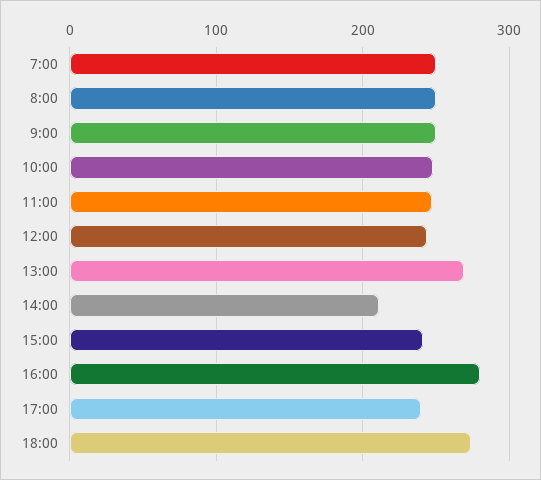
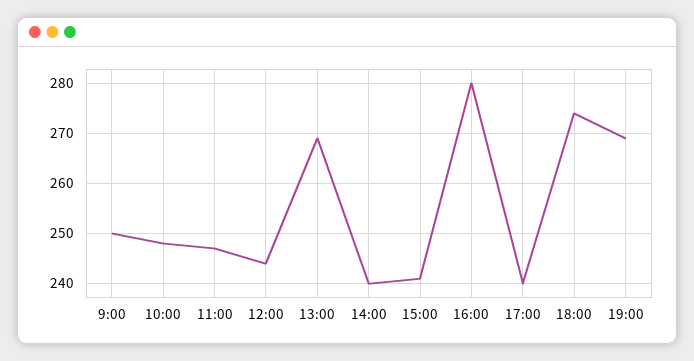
7:00: 250 -> none
8:00: 250 -> none
14:00: 210 -> 240
19:00: none -> 270

